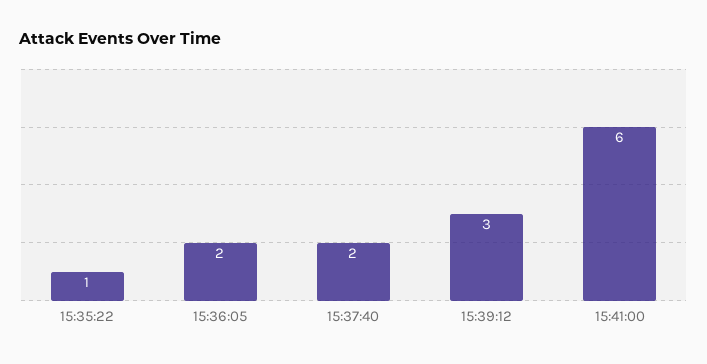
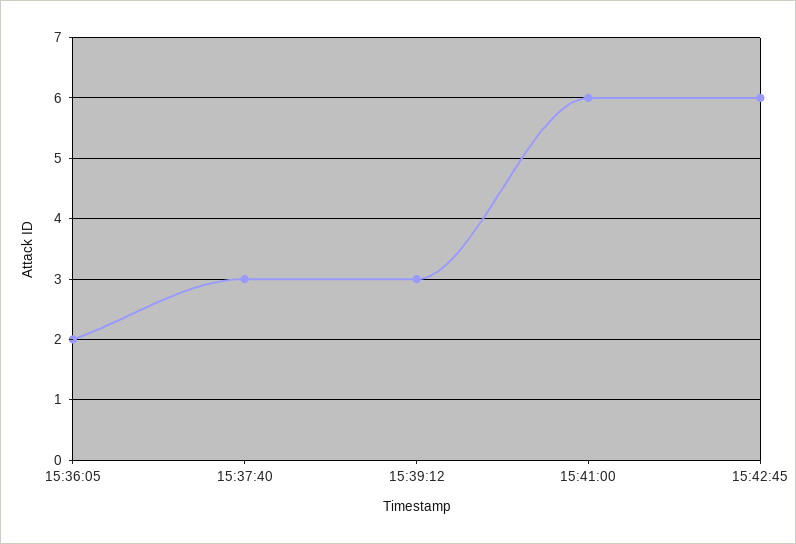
15:35:22: 1 -> none
15:37:40: 2 -> 3
15:42:45: none -> 6

